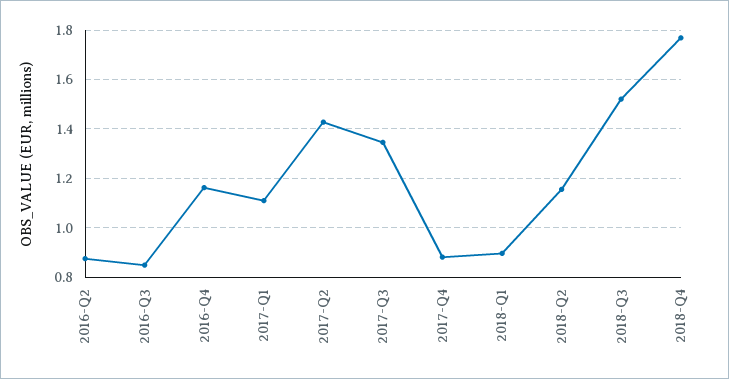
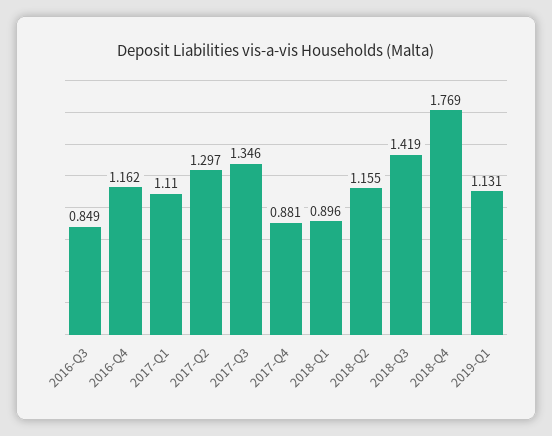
2016-Q2: 0.875 -> none
2017-Q2: 1.425 -> 1.297
2018-Q3: 1.525 -> 1.419
2019-Q1: none -> 1.131

